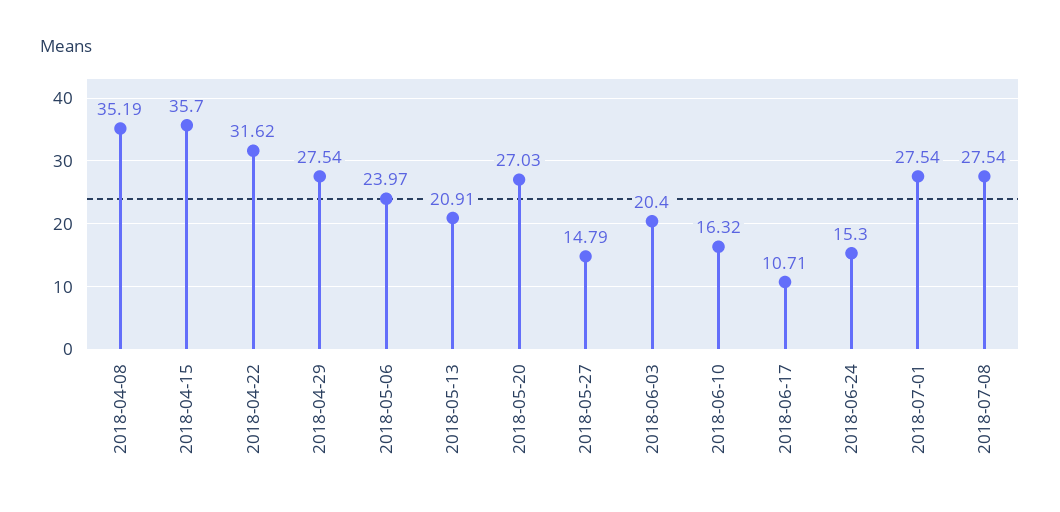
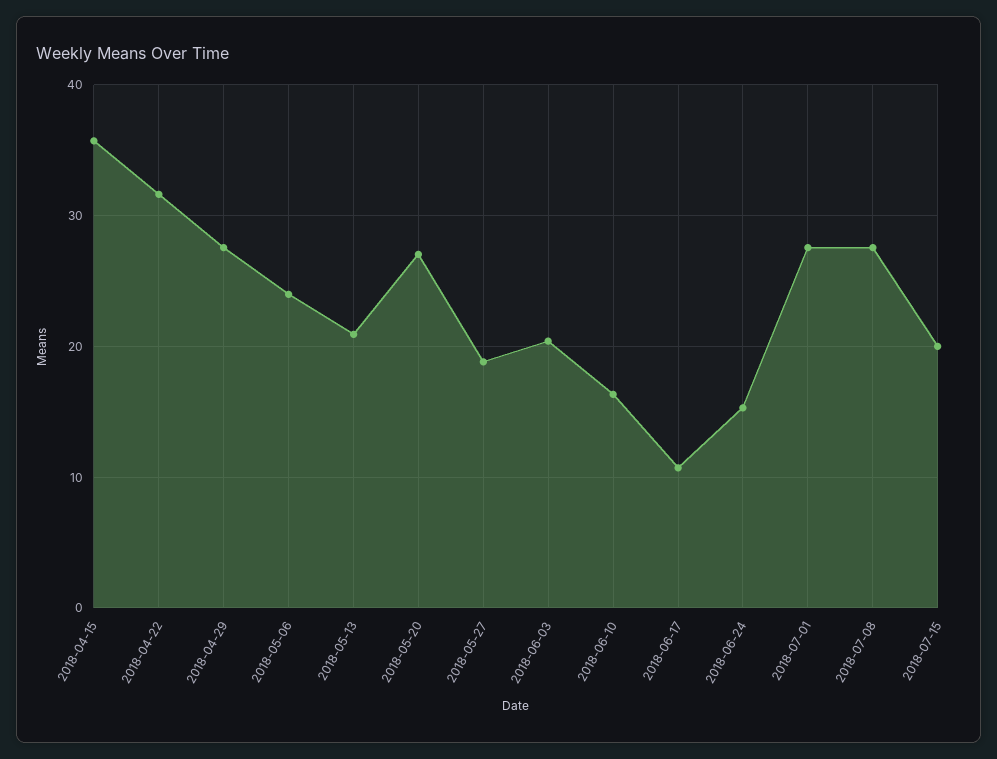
2018-04-08: 35.19 -> none
2018-05-27: 14.79 -> 19
2018-07-15: none -> 20

